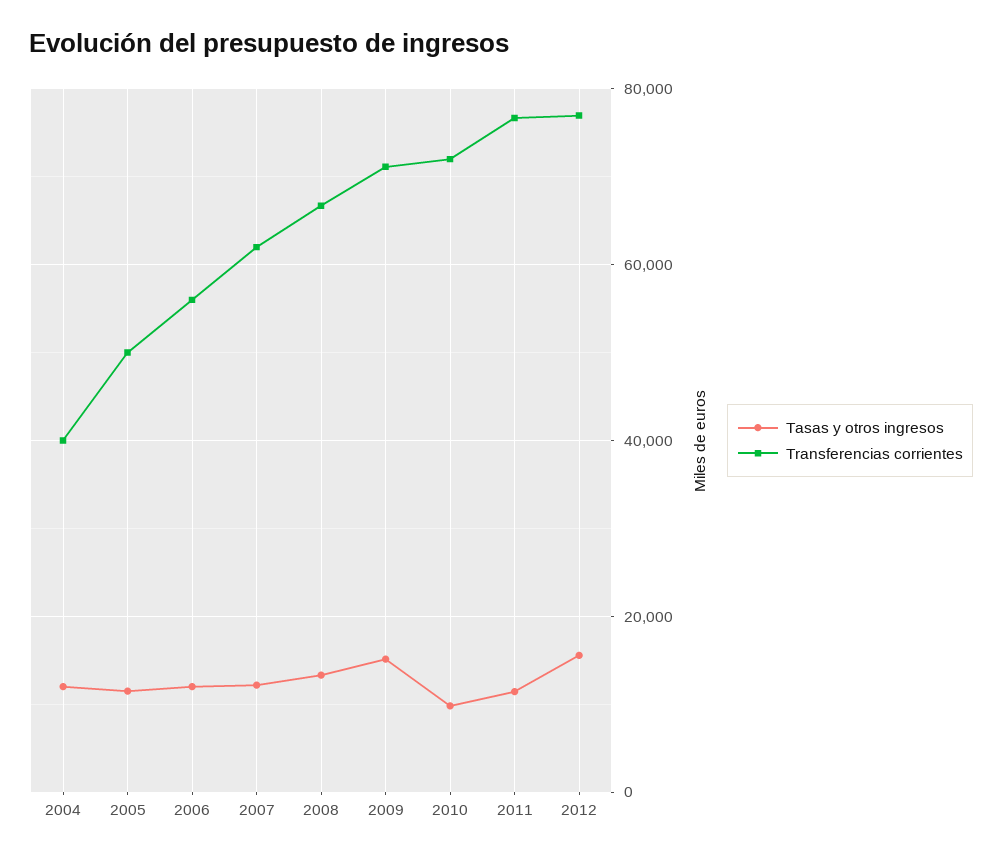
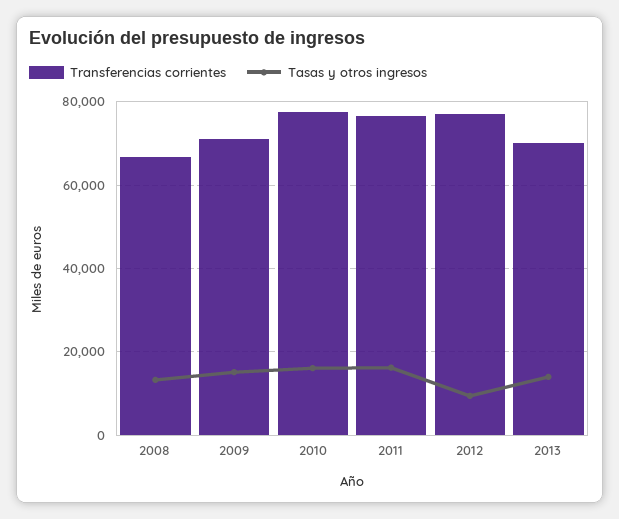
Tasas y otros ingresos, 2004: 12000 -> none
Transferencias corrientes, 2004: 40000 -> none
Tasas y otros ingresos, 2005: 12000 -> none
Transferencias corrientes, 2005: 50000 -> none
Tasas y otros ingresos, 2006: 12000 -> none
Transferencias corrientes, 2006: 56000 -> none
Tasas y otros ingresos, 2007: 12000 -> none
Transferencias corrientes, 2007: 62000 -> none
Tasas y otros ingresos, 2010: 10000 -> 16000
Transferencias corrientes, 2010: 72000 -> 78000
Tasas y otros ingresos, 2011: 12000 -> 16000
Tasas y otros ingresos, 2012: 16000 -> 10000
Transferencias corrientes, 2013: none -> 70000
Tasas y otros ingresos, 2013: none -> 14000

